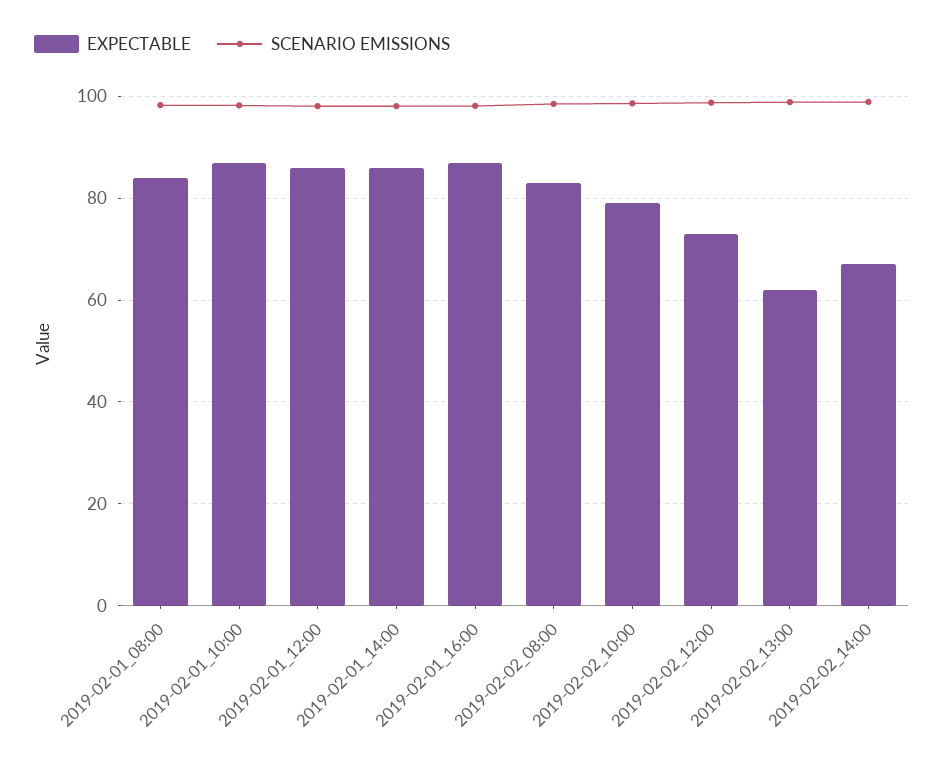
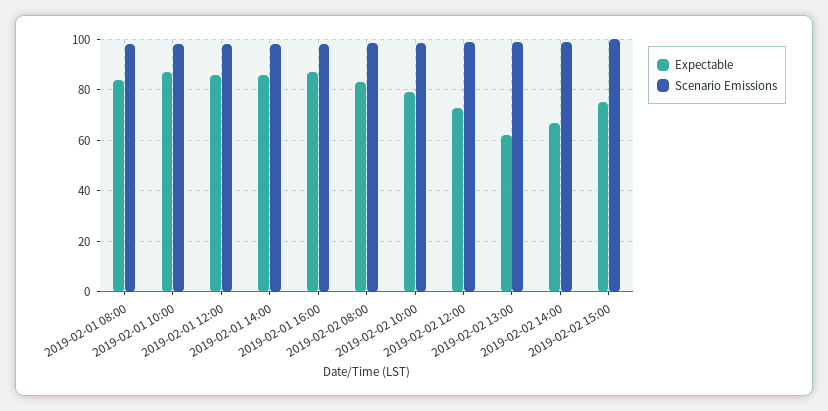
EXPECTABLE, 2019-02-02 15:00: none -> 75
SCENARIO EMISSIONS, 2019-02-02 15:00: none -> 100

